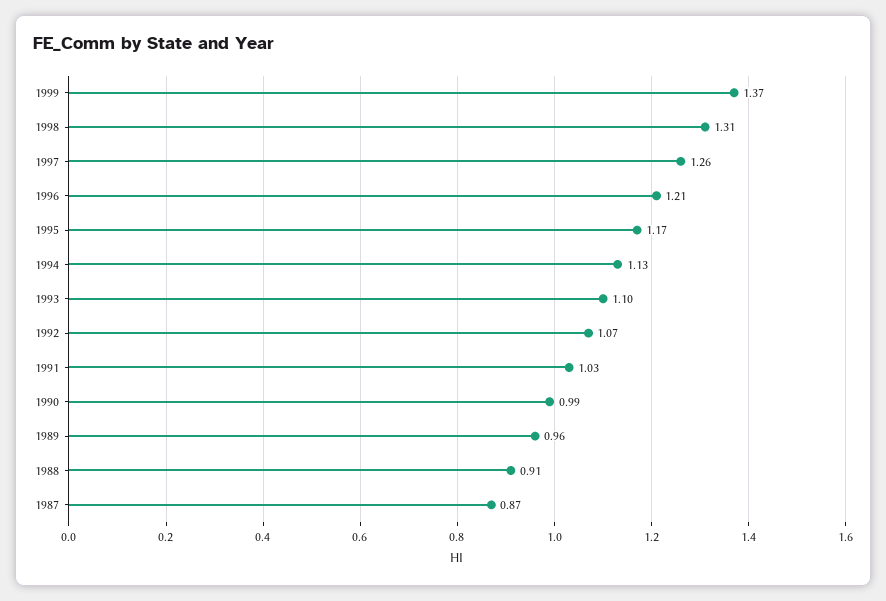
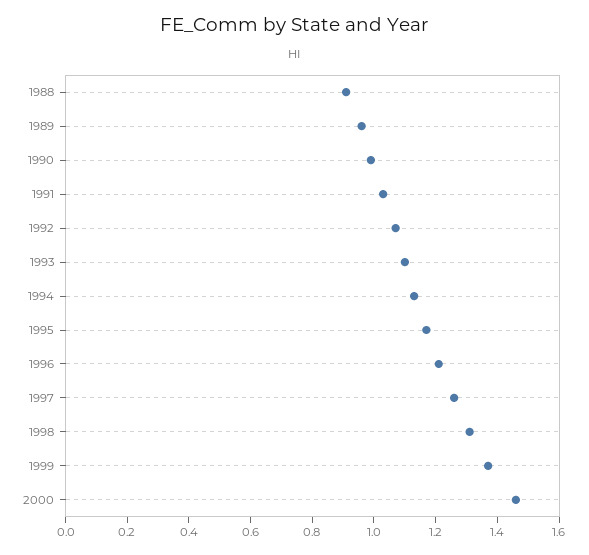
1987: 0.87 -> none
2000: none -> 1.45

